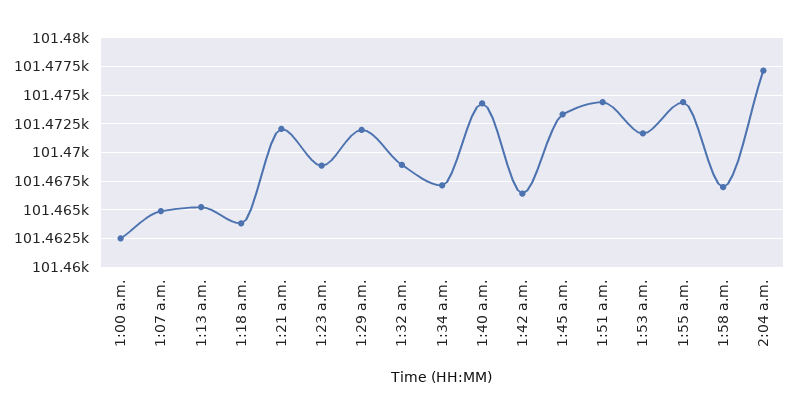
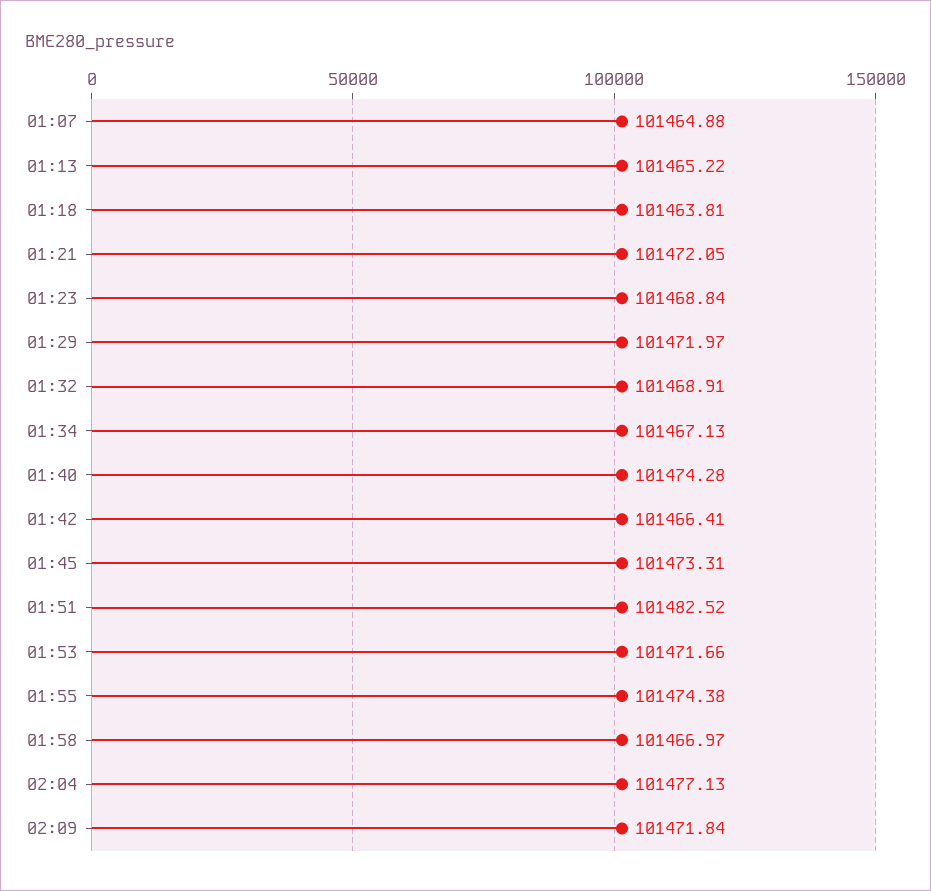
1:00 a.m.: 101462.5 -> none
1:51 a.m.: 101475 -> 101482.52
02:09: none -> 101471.84

